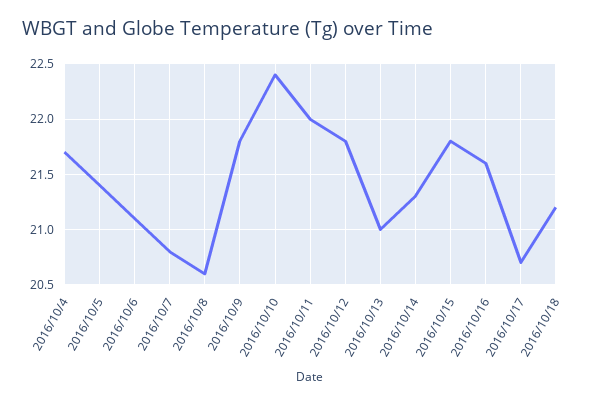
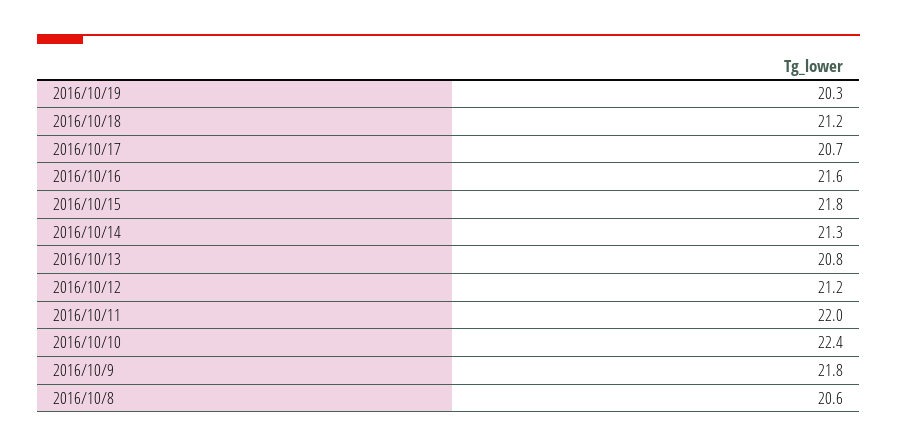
2016/10/4: 21.7 -> none
2016/10/5: 21.4 -> none
2016/10/6: 21.1 -> none
2016/10/7: 20.8 -> none
2016/10/12: 21.8 -> 21.2
2016/10/13: 21 -> 20.8
2016/10/19: none -> 20.3

